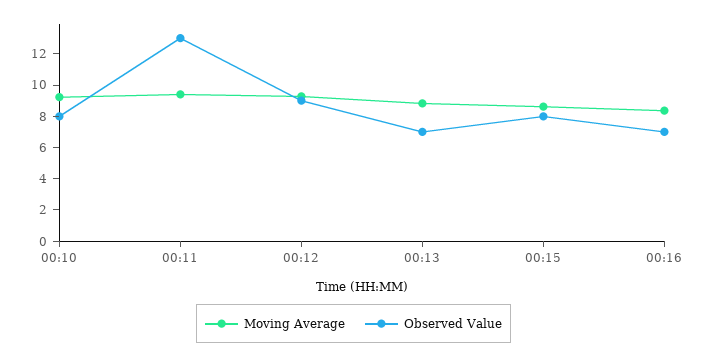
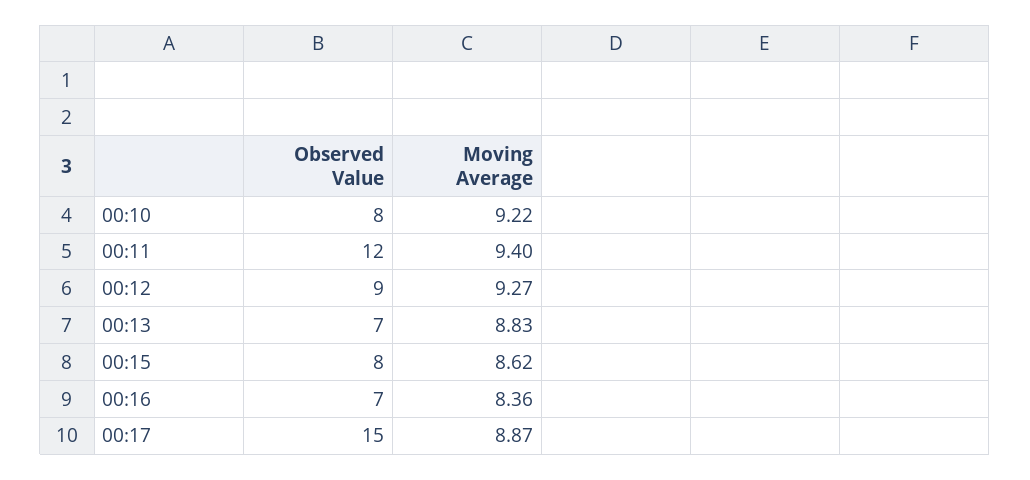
Observed Value, 00:11: 13 -> 12
Observed Value, 00:17: none -> 15
Moving Average, 00:17: none -> 8.87

